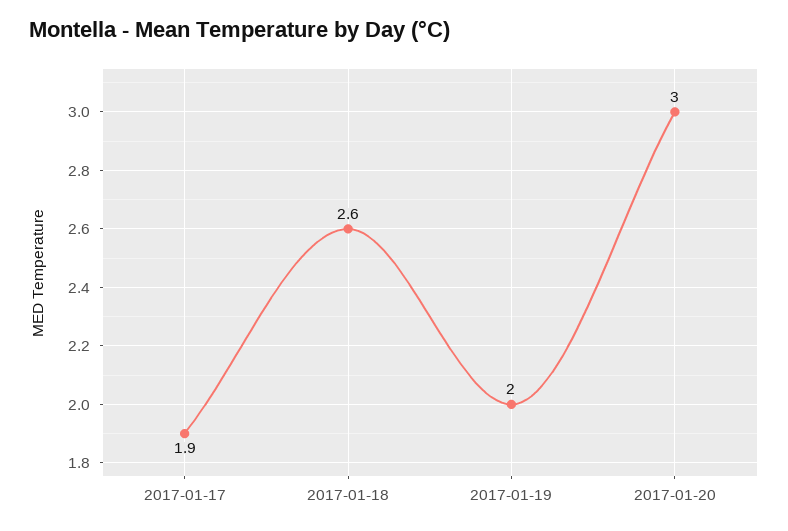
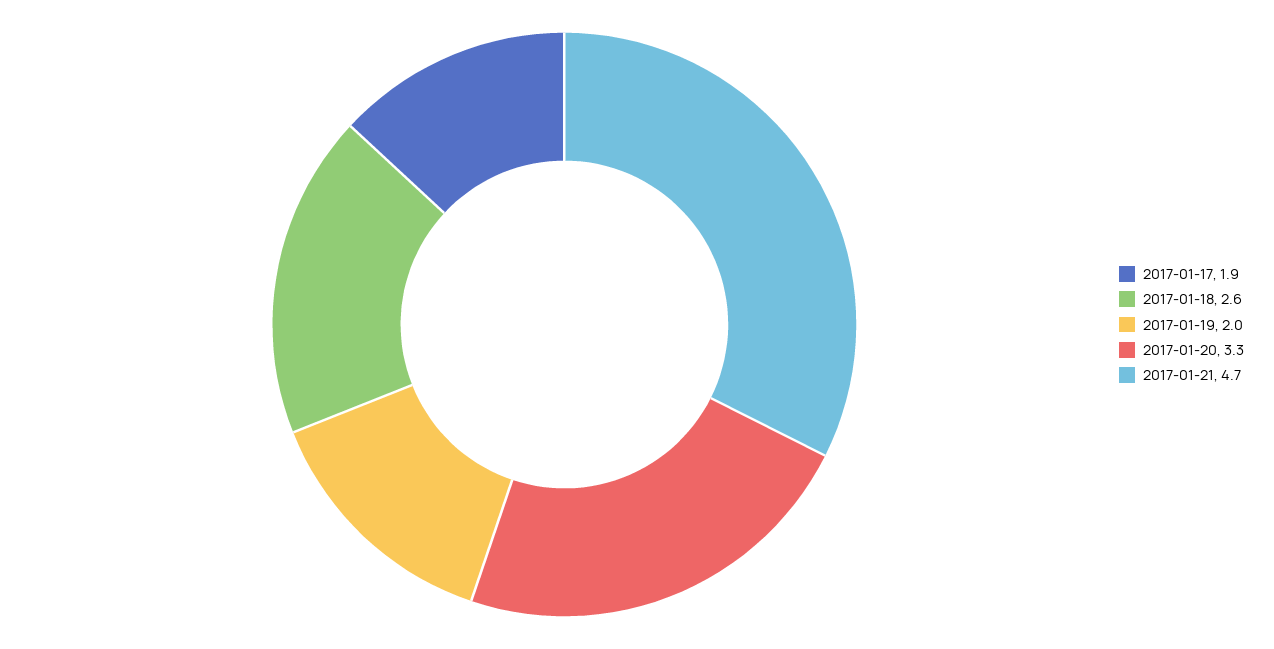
2017-01-20: 3 -> 3.3
2017-01-21: none -> 4.7

